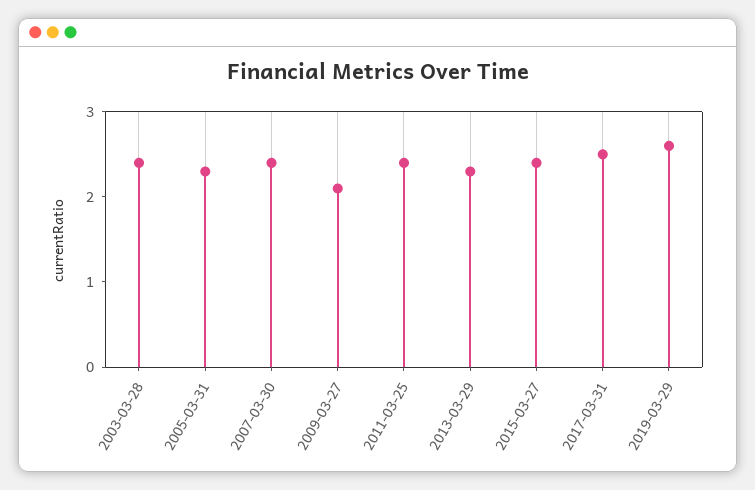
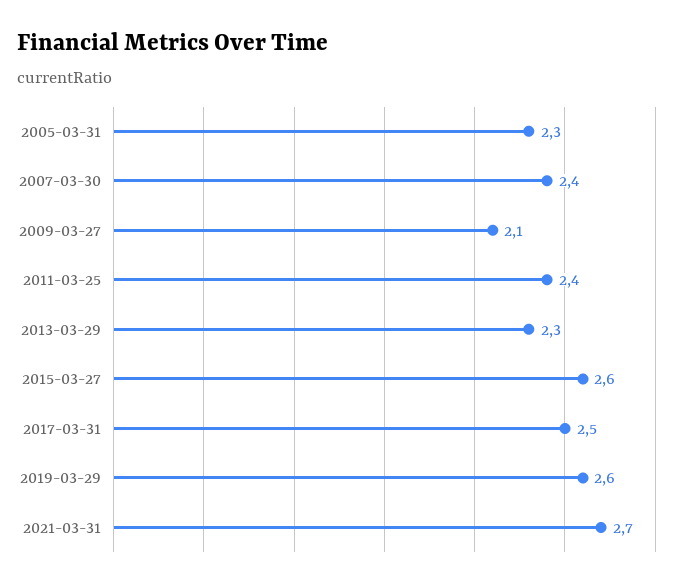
2003-03-28: 2.4 -> none
2015-03-27: 2.4 -> 2.6
2021-03-31: none -> 2.7

